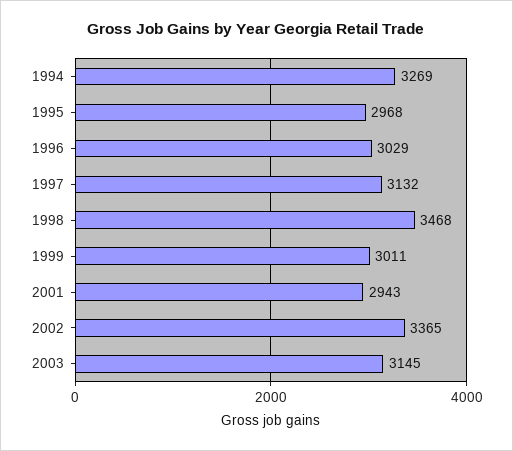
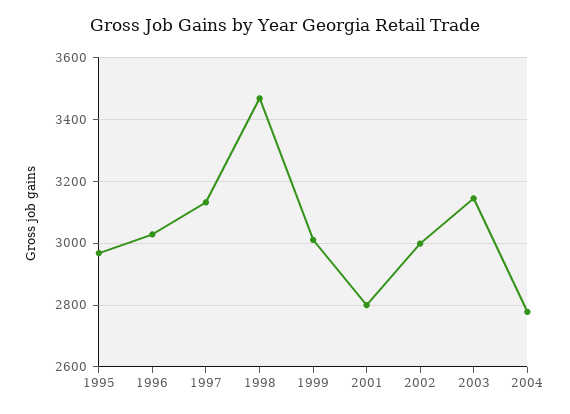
1994: 3269 -> none
2001: 2943 -> 2800
2002: 3365 -> 3000
2004: none -> 2780

